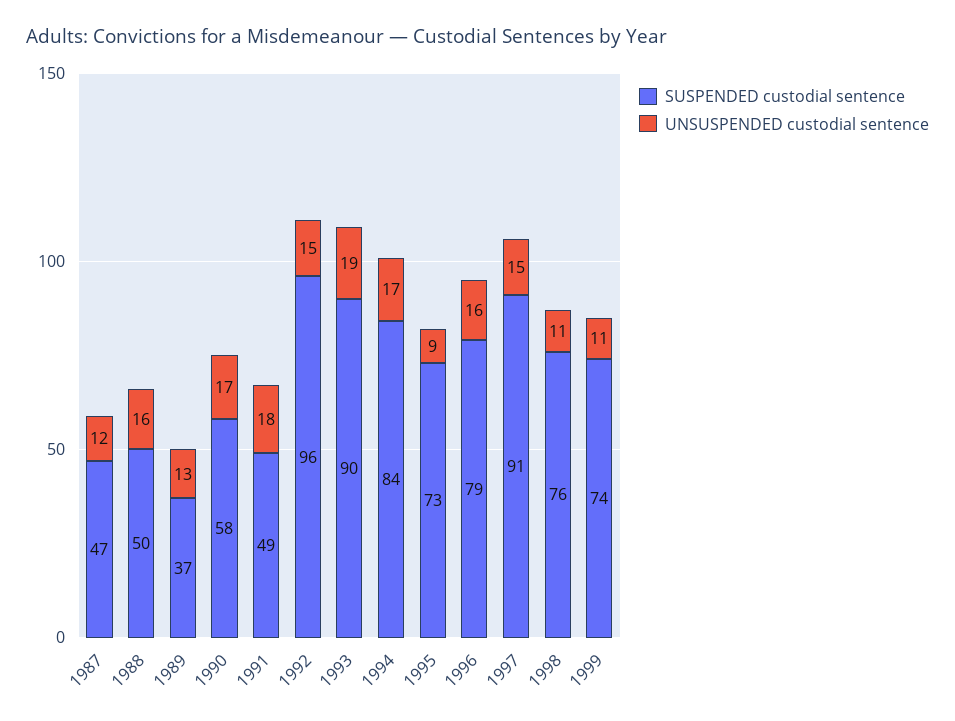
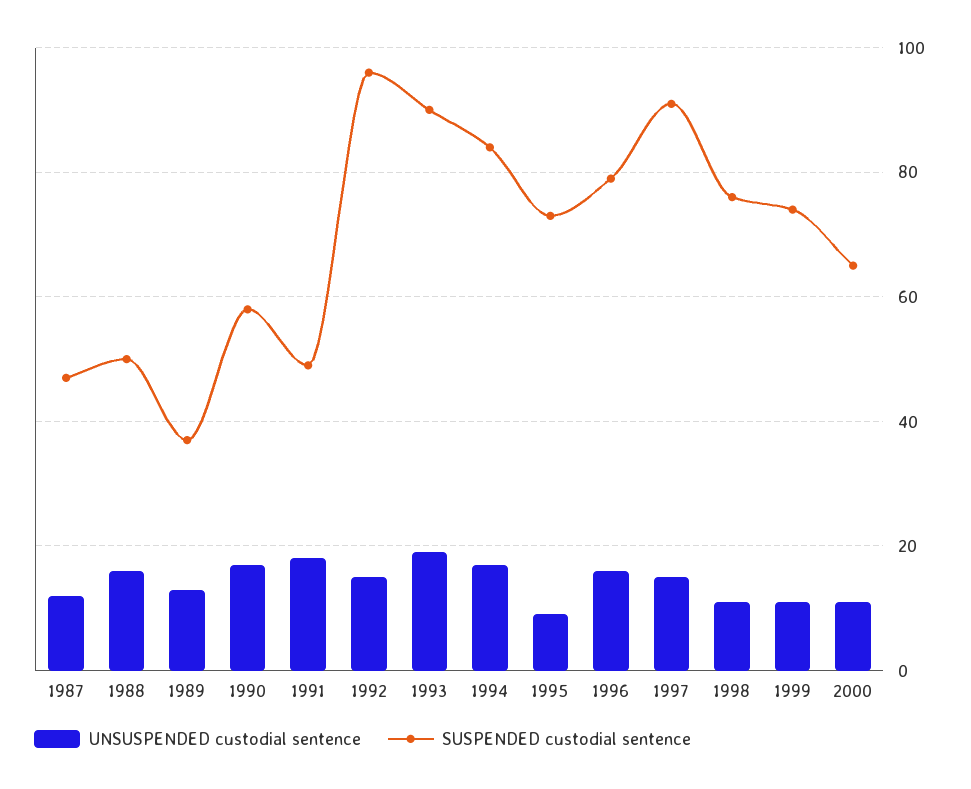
UNSUSPENDED custodial sentence, 2000: none -> 10
SUSPENDED custodial sentence, 2000: none -> 65

